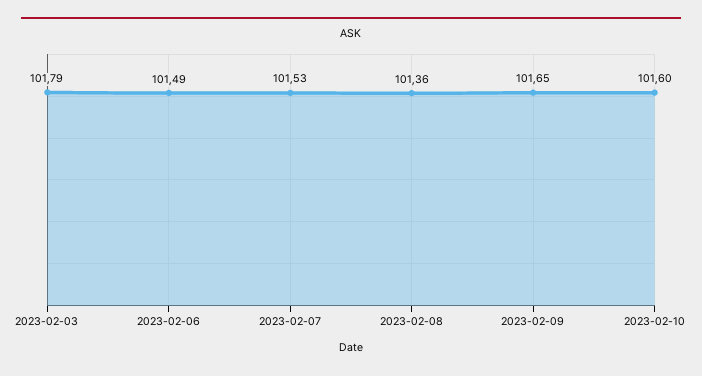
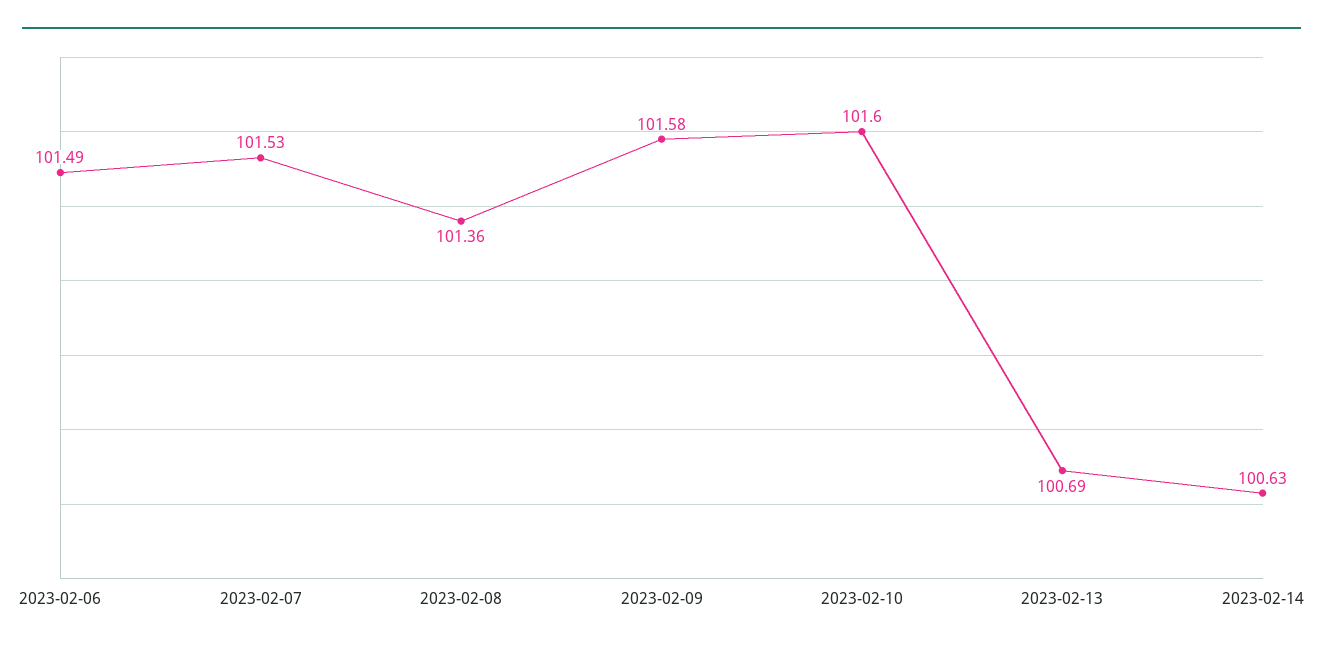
2023-02-03: 101.79 -> none
2023-02-09: 101.65 -> 101.58
2023-02-13: none -> 100.69
2023-02-14: none -> 100.63

